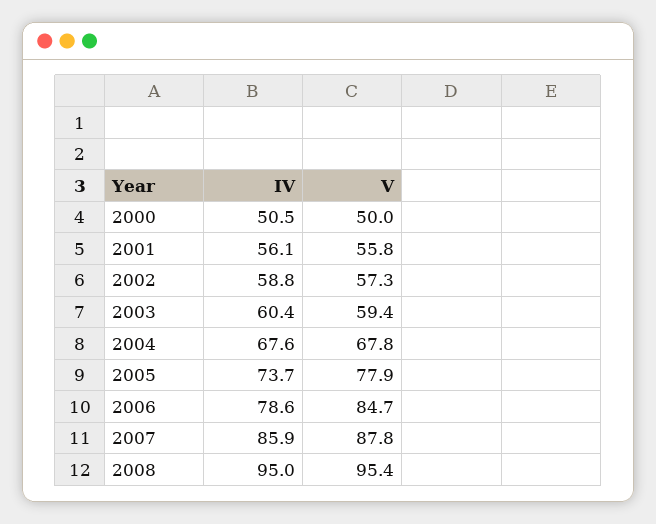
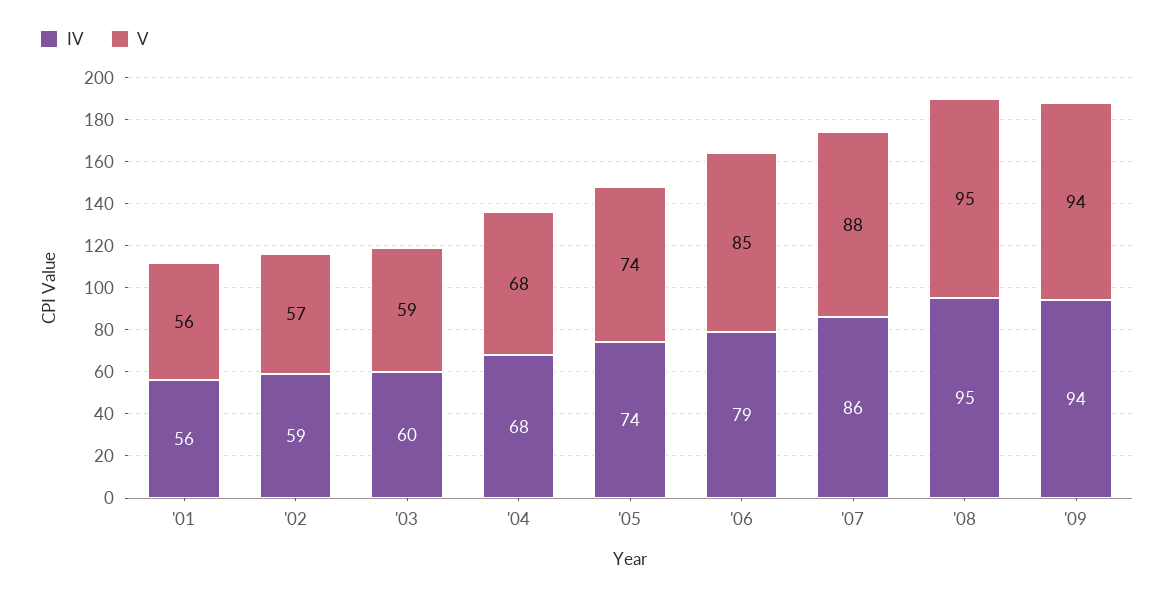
IV, 2000: 50.5 -> none
V, 2000: 50 -> none
V, 2005: 77.9 -> 74
IV, '09: none -> 94
V, '09: none -> 94

